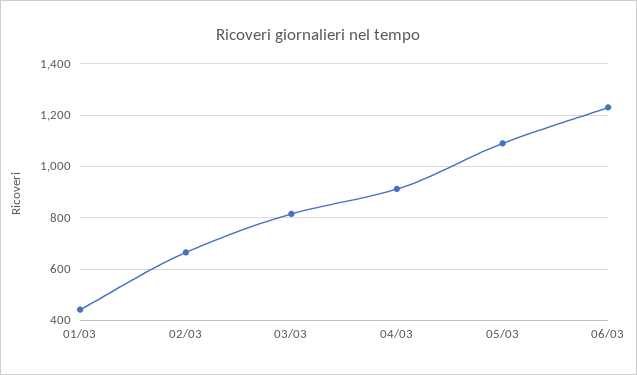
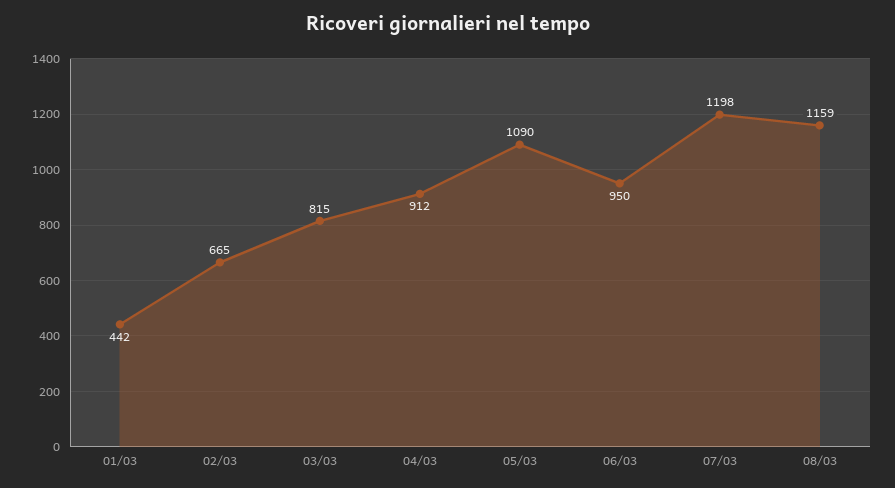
06/03: 1225 -> 950
07/03: none -> 1198
08/03: none -> 1159

